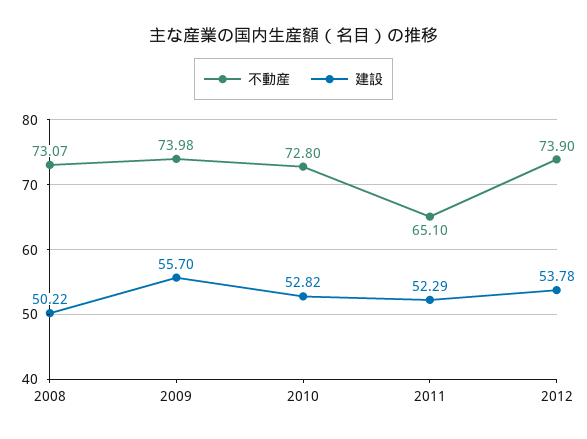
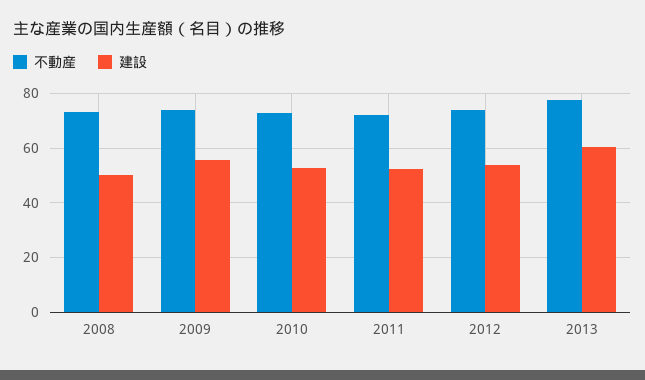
不動産, 2011: 65.1 -> 72.5
不動産, 2013: none -> 77.5
建設, 2013: none -> 60

